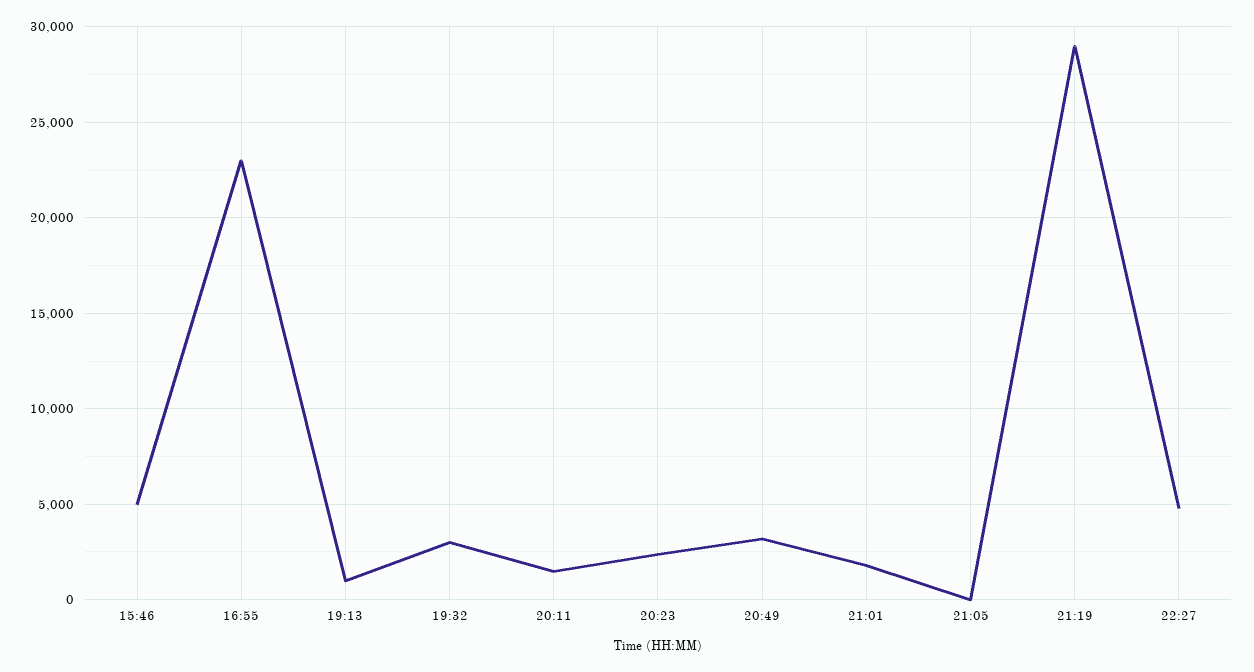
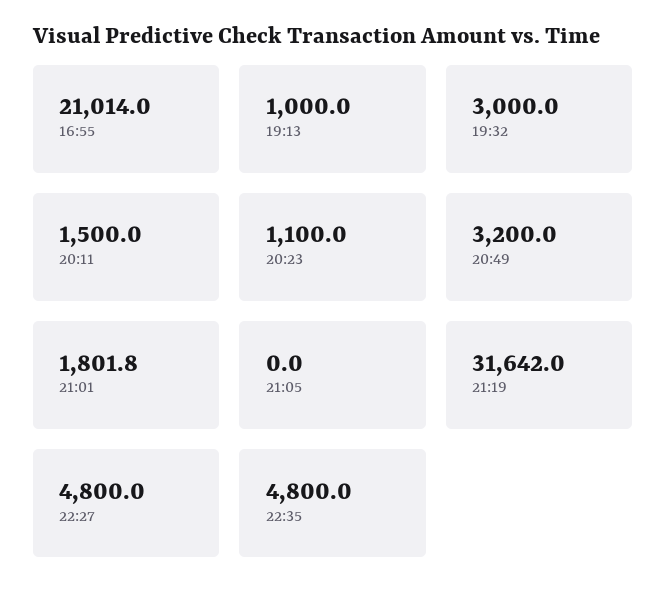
15:46: 5000 -> none
16:55: 23000 -> 21014
20:23: 2500 -> 1100
21:19: 29000 -> 31642
22:35: none -> 4800

